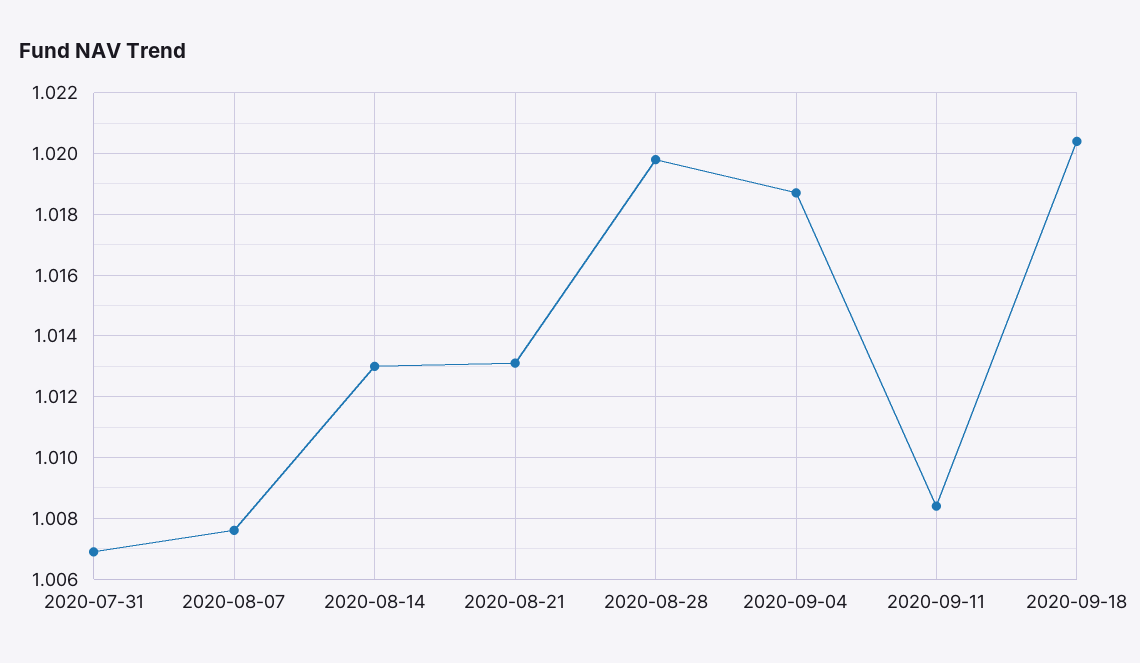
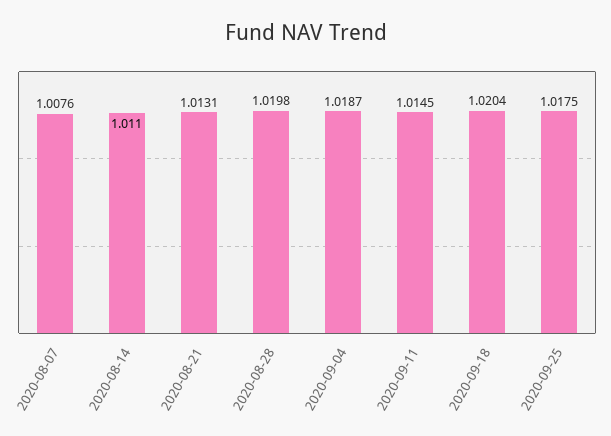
2020-07-31: 1.007 -> none
2020-08-14: 1.013 -> 1.011
2020-09-11: 1.0085 -> 1.0145
2020-09-25: none -> 1.0175

